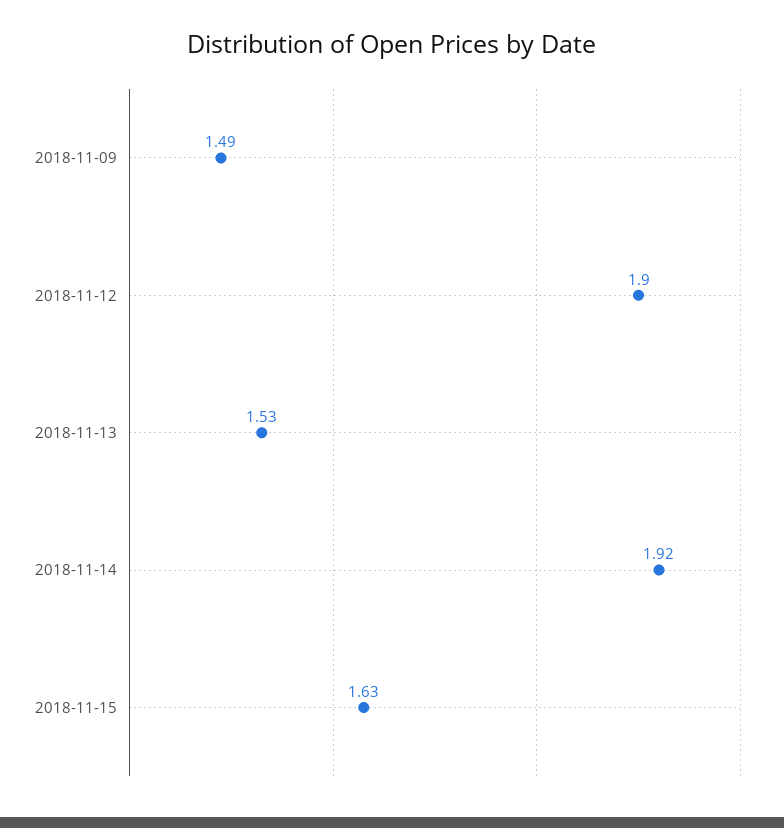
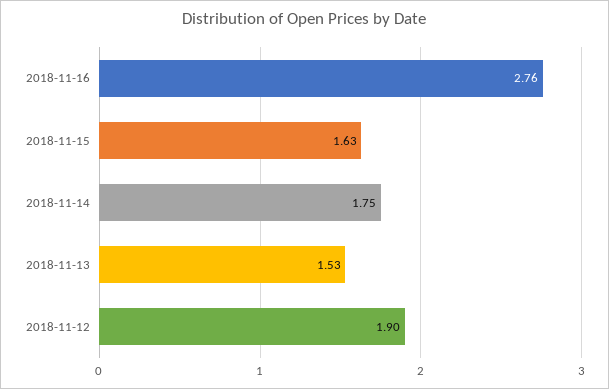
2018-11-09: 1.49 -> none
2018-11-14: 1.92 -> 1.75
2018-11-16: none -> 2.76

